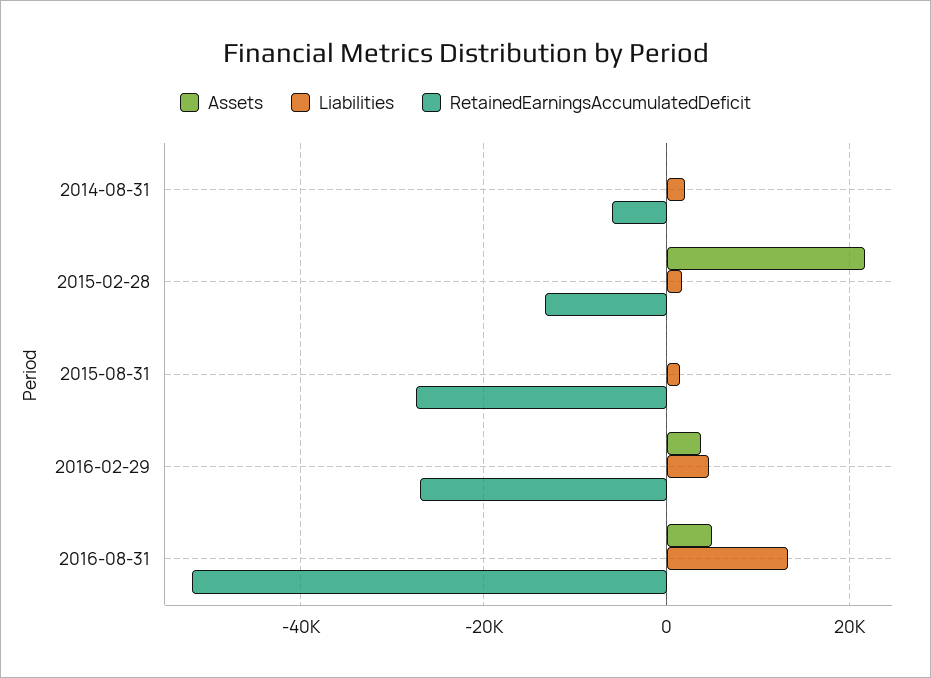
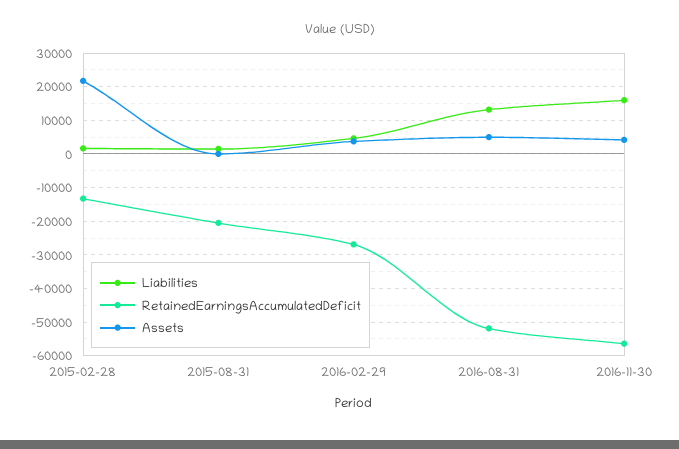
Assets, 2014-08-31: 0 -> none
Liabilities, 2014-08-31: 2000 -> none
RetainedEarningsAccumulatedDeficit, 2014-08-31: -6000 -> none
RetainedEarningsAccumulatedDeficit, 2015-08-31: -28000 -> -20000
Liabilities, 2016-11-30: none -> 16000
RetainedEarningsAccumulatedDeficit, 2016-11-30: none -> -56000
Assets, 2016-11-30: none -> 4000

